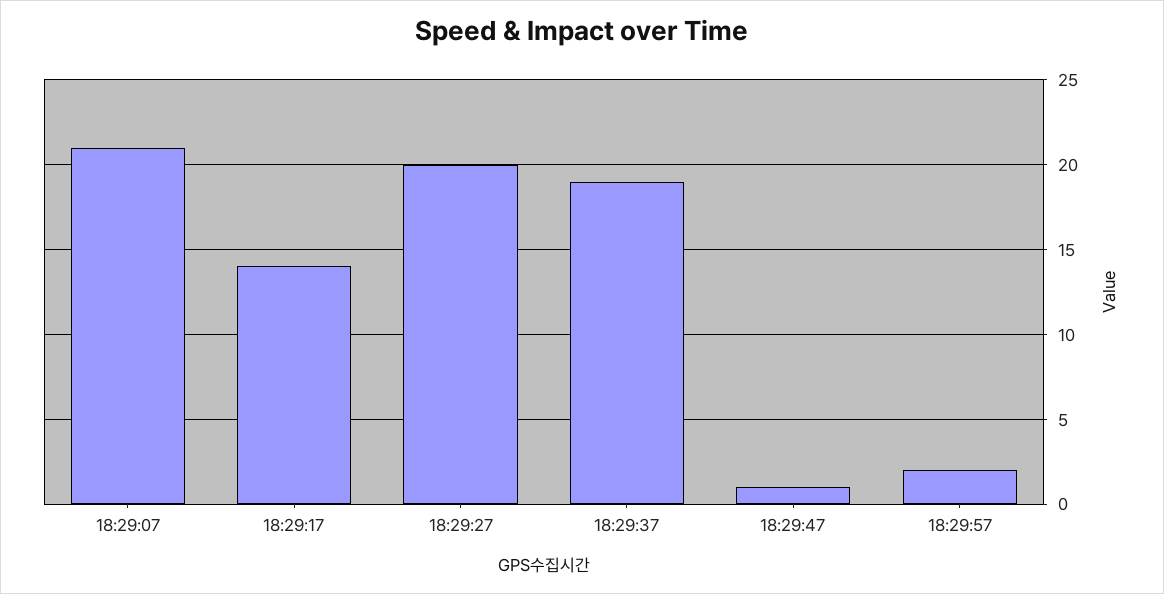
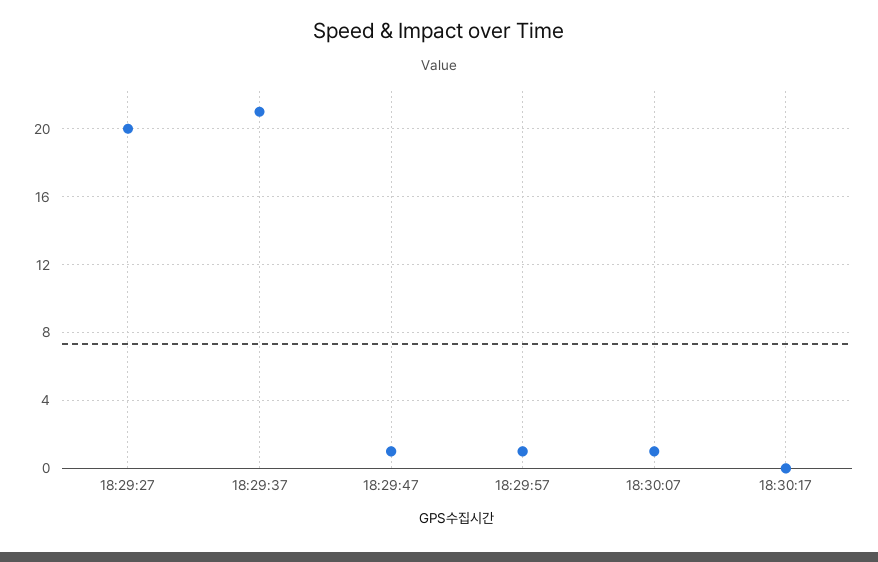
18:29:07: 21 -> none
18:29:17: 14 -> none
18:29:37: 19 -> 21
18:29:57: 2 -> 1
18:30:07: none -> 1
18:30:17: none -> 0

